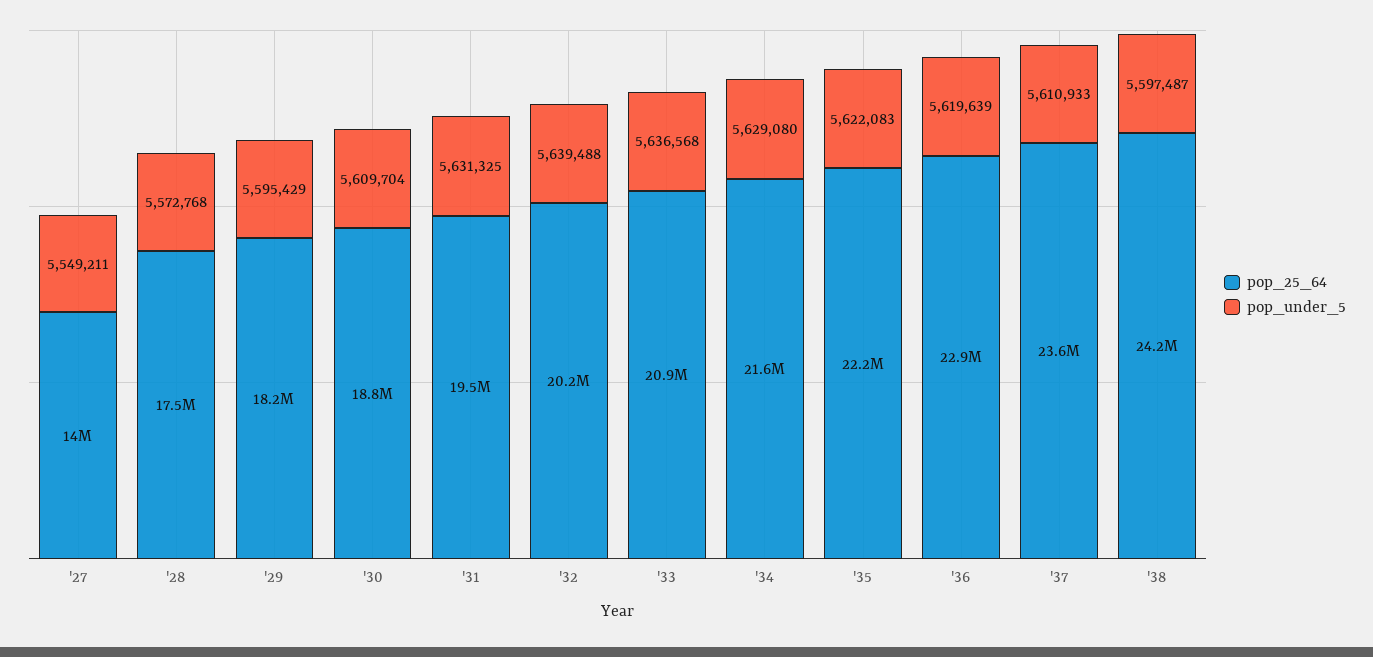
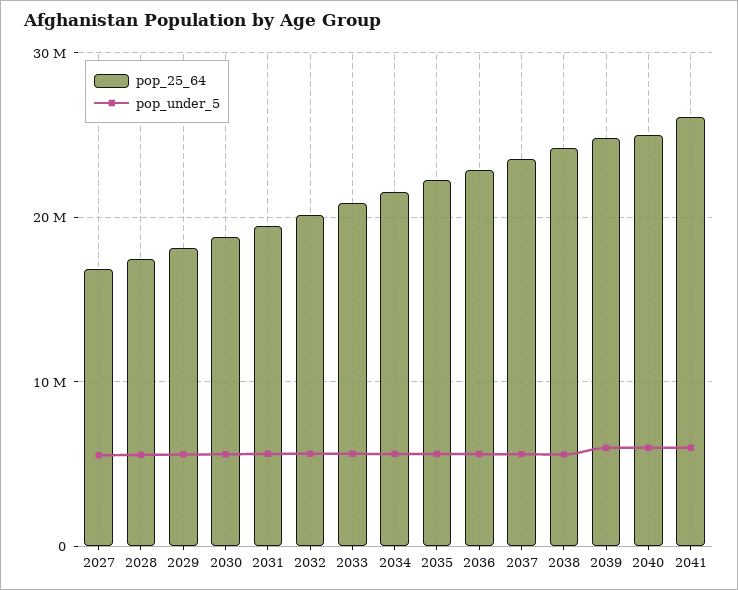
pop_25_64, '27: 14000000 -> 17000000
pop_25_64, 2039: none -> 25000000
pop_under_5, 2039: none -> 6000000
pop_25_64, 2040: none -> 25000000
pop_under_5, 2040: none -> 6000000
pop_25_64, 2041: none -> 26000000
pop_under_5, 2041: none -> 6000000

